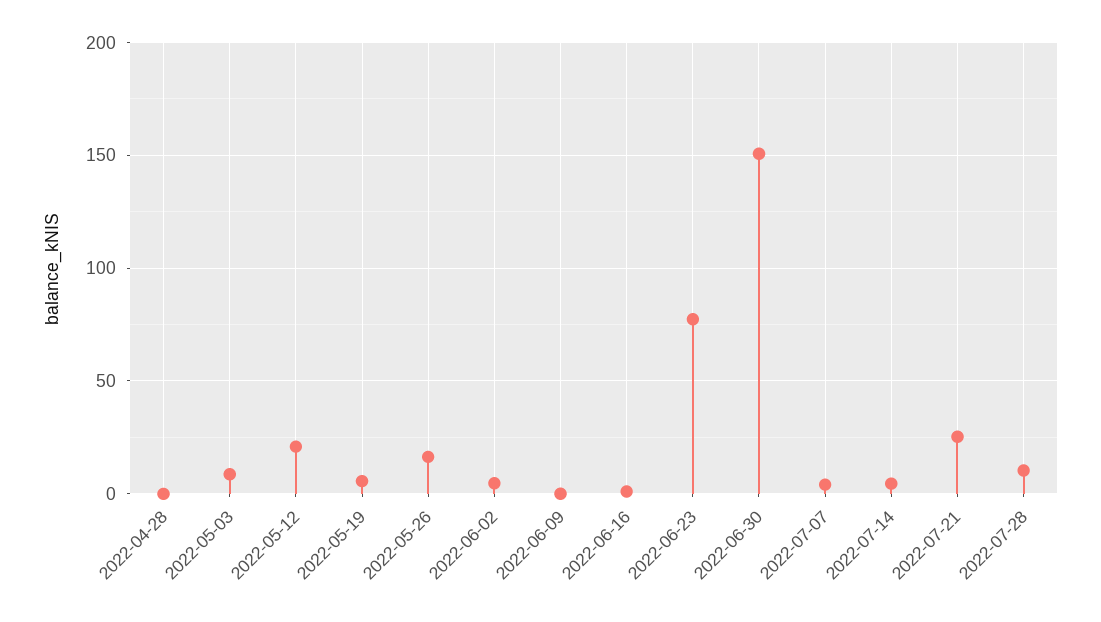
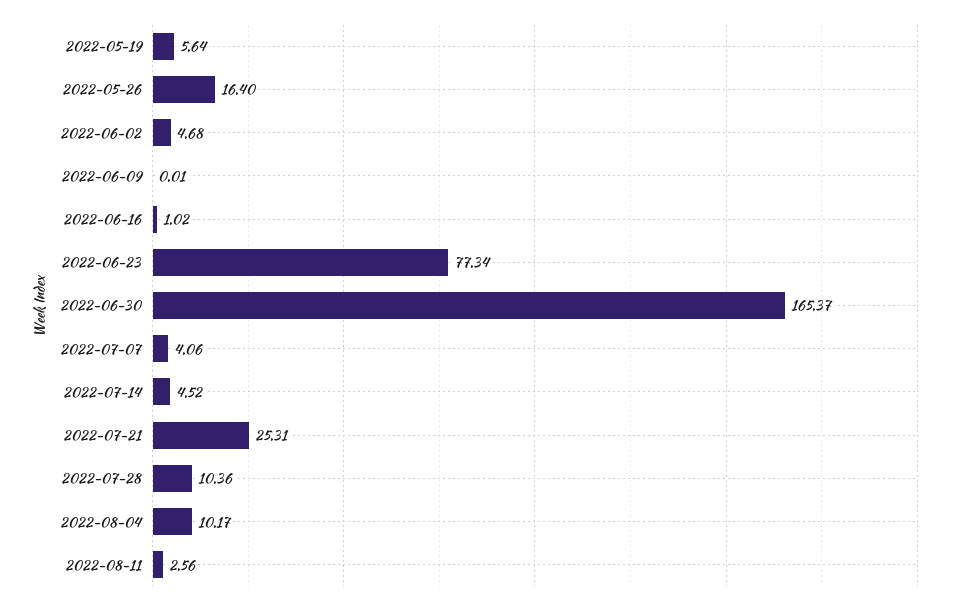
2022-04-28: 0 -> none
2022-05-03: 10 -> none
2022-05-12: 20 -> none
2022-06-30: 150 -> 165.37
2022-08-04: none -> 10.17
2022-08-11: none -> 2.56

